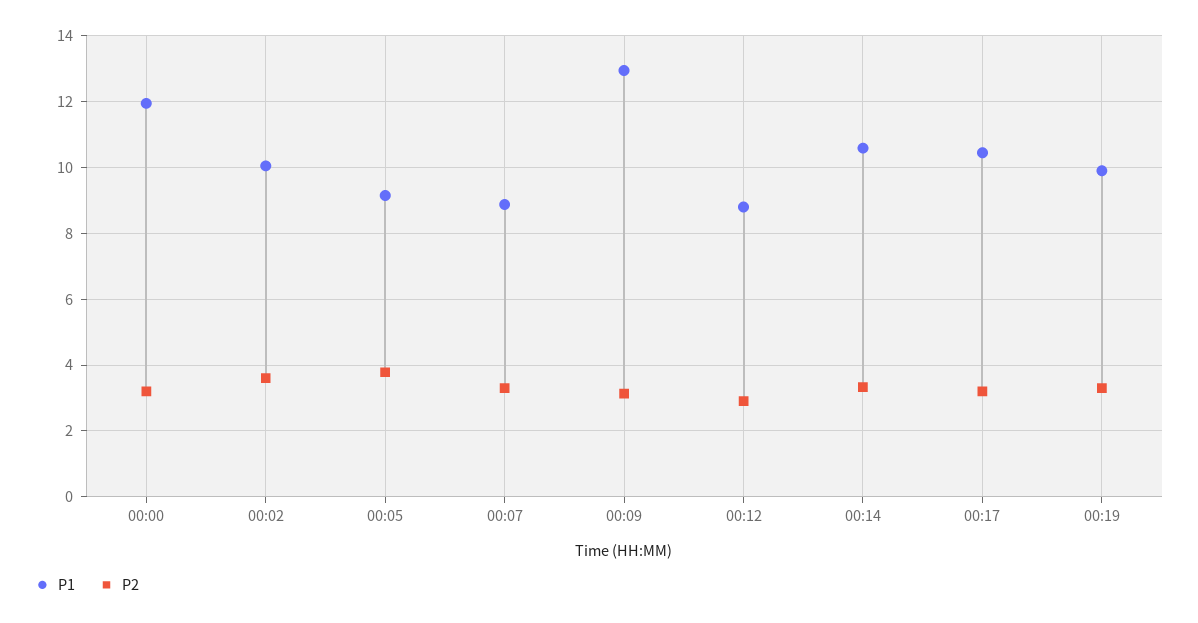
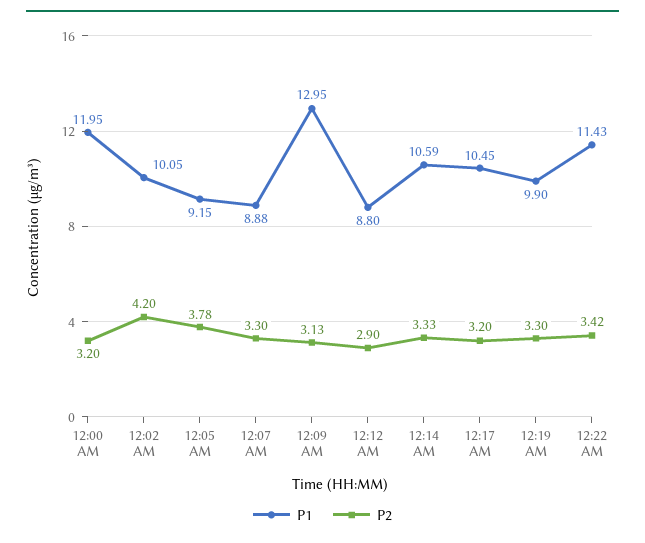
P2, 00:02: 3.6 -> 4.2
P1, 12:22 AM: none -> 11.43
P2, 12:22 AM: none -> 3.42

